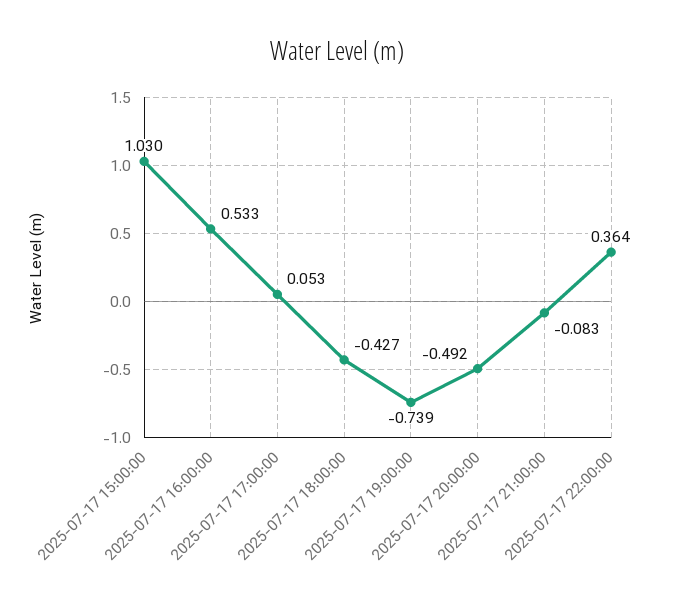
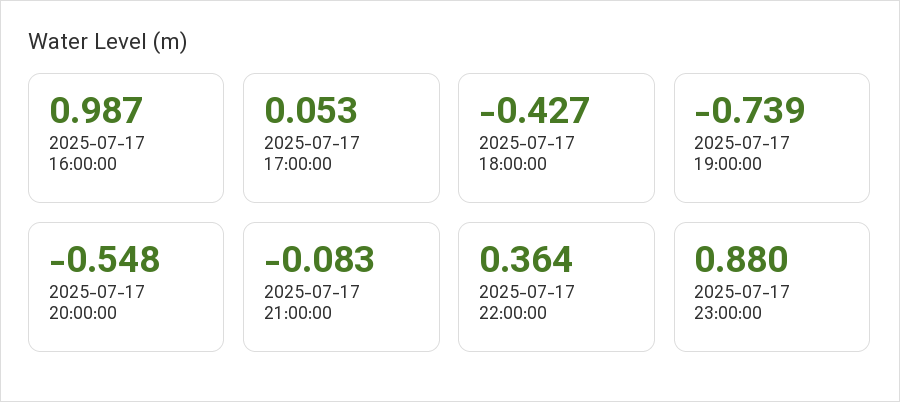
2025-07-17 15:00:00: 1.03 -> none
2025-07-17 16:00:00: 0.533 -> 0.987
2025-07-17 20:00:00: -0.492 -> -0.548
2025-07-17 23:00:00: none -> 0.88

